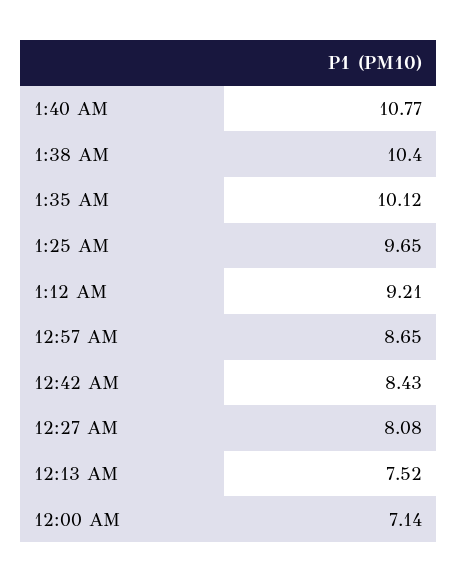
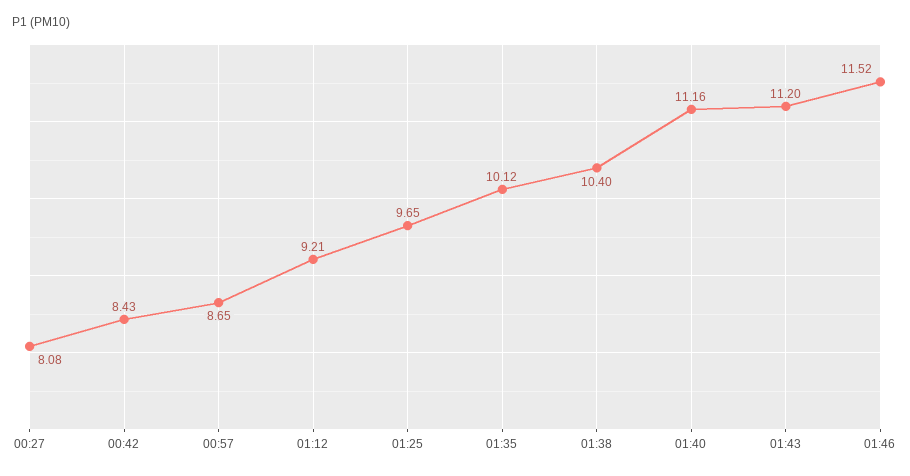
1:40 AM: 10.77 -> 11.16
12:13 AM: 7.52 -> none
12:00 AM: 7.14 -> none
01:43: none -> 11.2
01:46: none -> 11.52

